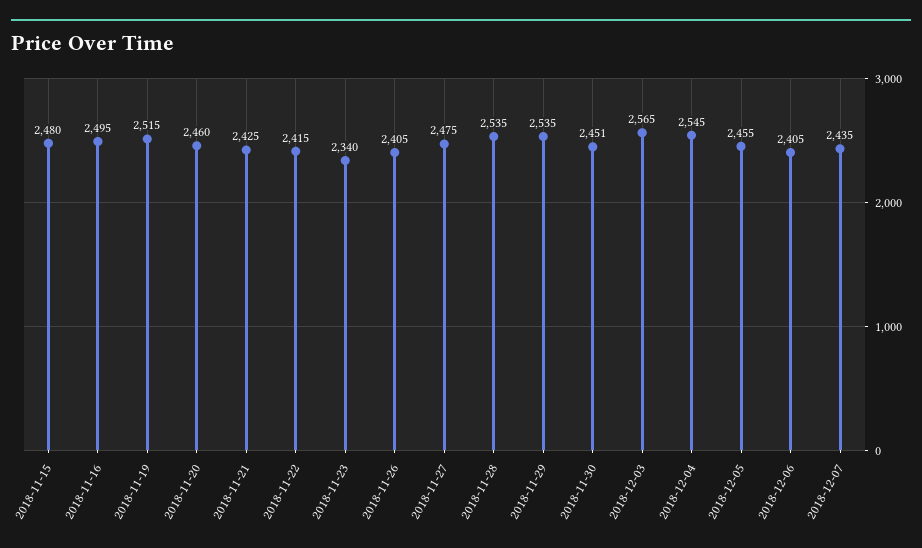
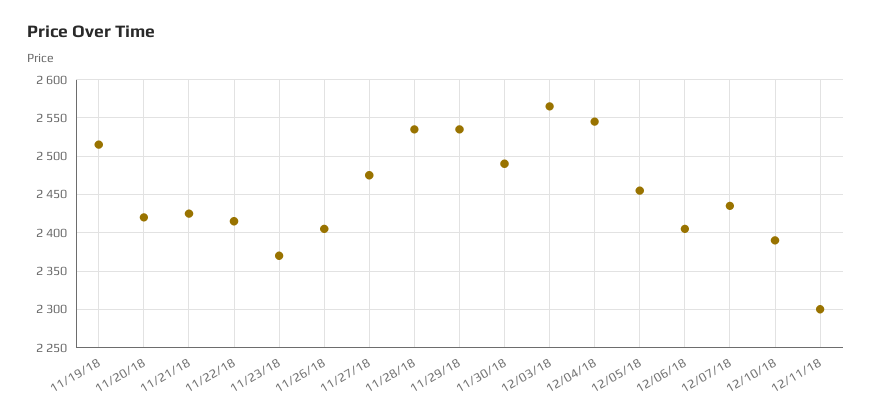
2018-11-15: 2480 -> none
2018-11-16: 2495 -> none
2018-11-20: 2460 -> 2420
2018-11-23: 2340 -> 2370
2018-11-30: 2451 -> 2490
12/10/18: none -> 2390
12/11/18: none -> 2300

